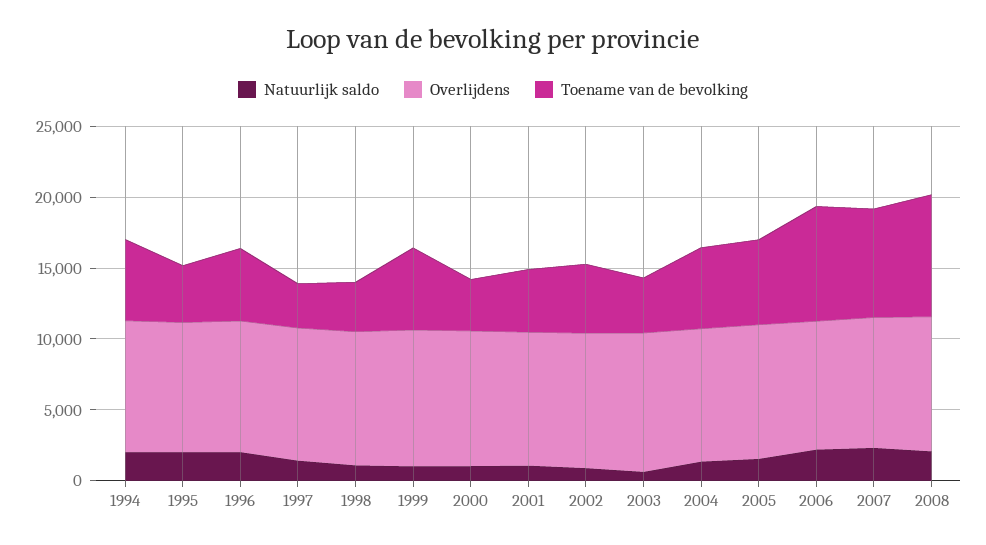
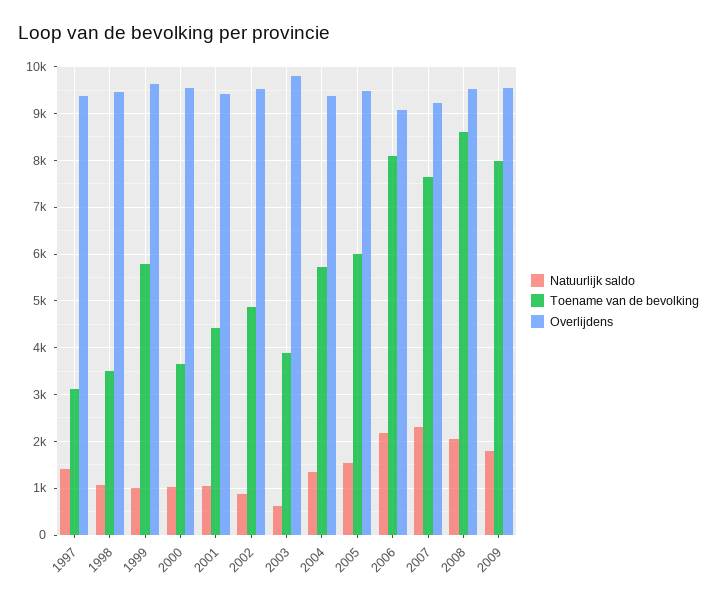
Natuurlijk saldo, 1994: 2000 -> none
Overlijdens, 1994: 9000 -> none
Toename van de bevolking, 1994: 6000 -> none
Natuurlijk saldo, 1995: 2000 -> none
Overlijdens, 1995: 9000 -> none
Toename van de bevolking, 1995: 4000 -> none
Natuurlijk saldo, 1996: 2000 -> none
Overlijdens, 1996: 9000 -> none
Toename van de bevolking, 1996: 5000 -> none
Natuurlijk saldo, 2009: none -> 1800
Toename van de bevolking, 2009: none -> 8000
Overlijdens, 2009: none -> 9600

